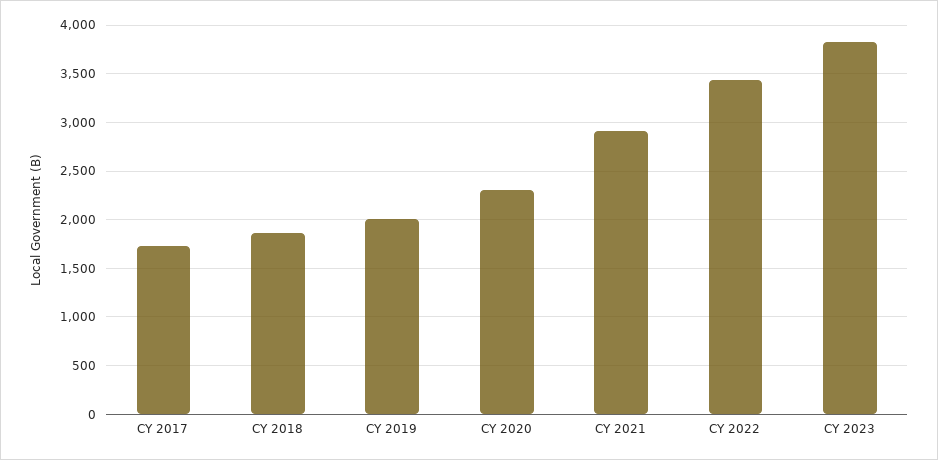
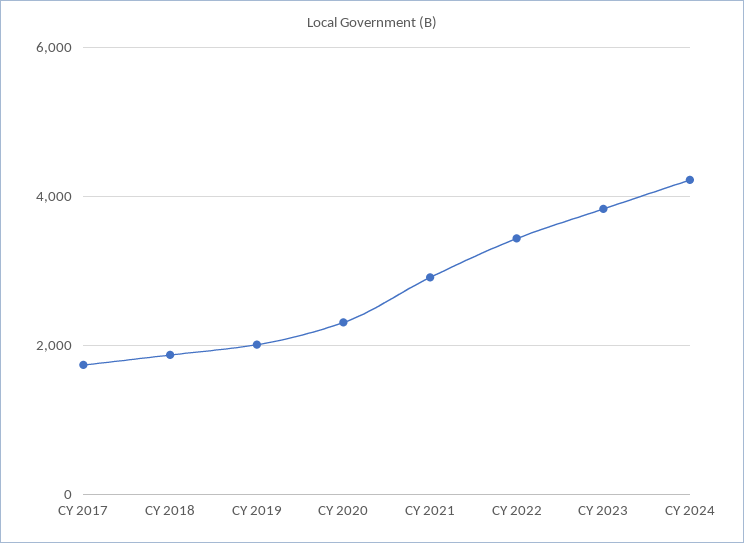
CY 2024: none -> 4200

